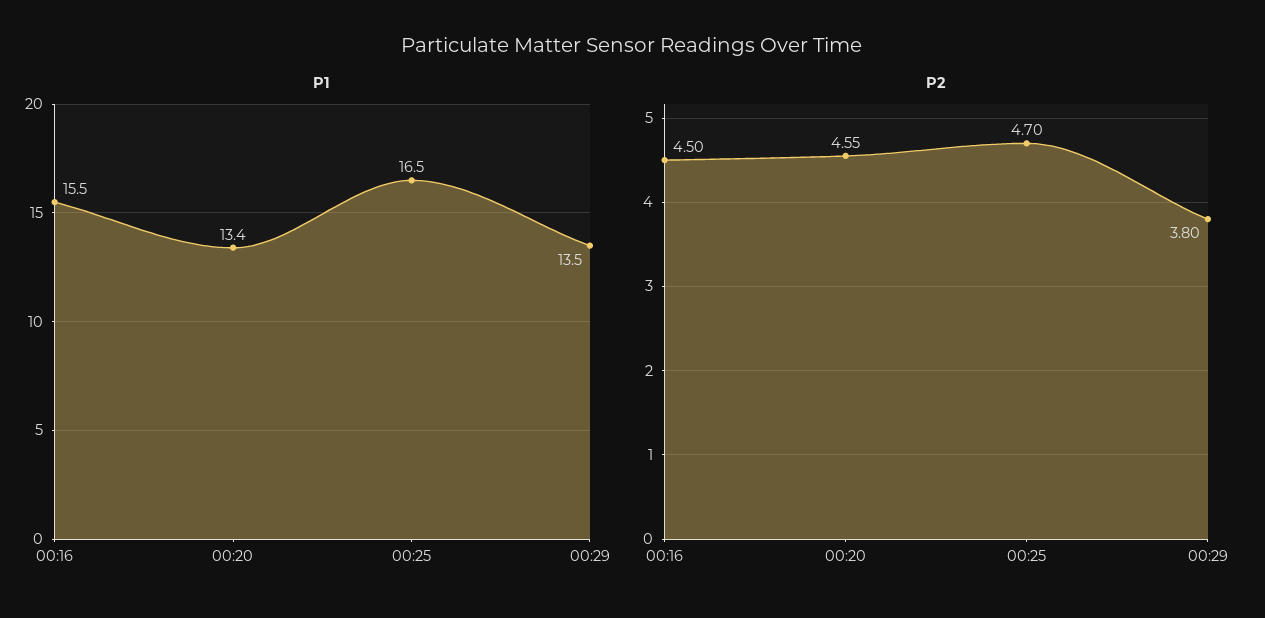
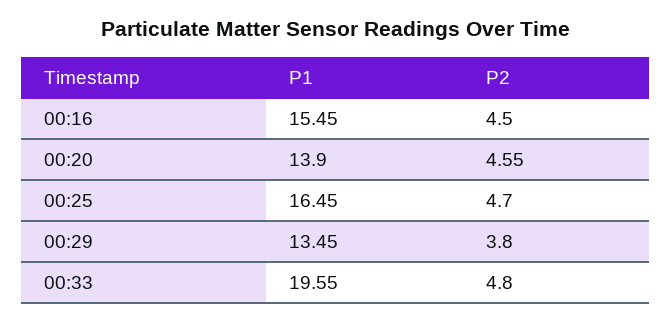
P1, 00:20: 13.4 -> 13.9
P1, 00:33: none -> 19.55
P2, 00:33: none -> 4.8

